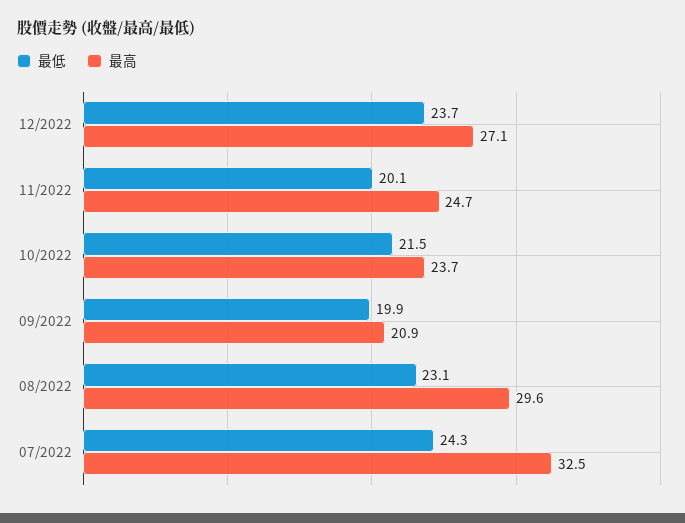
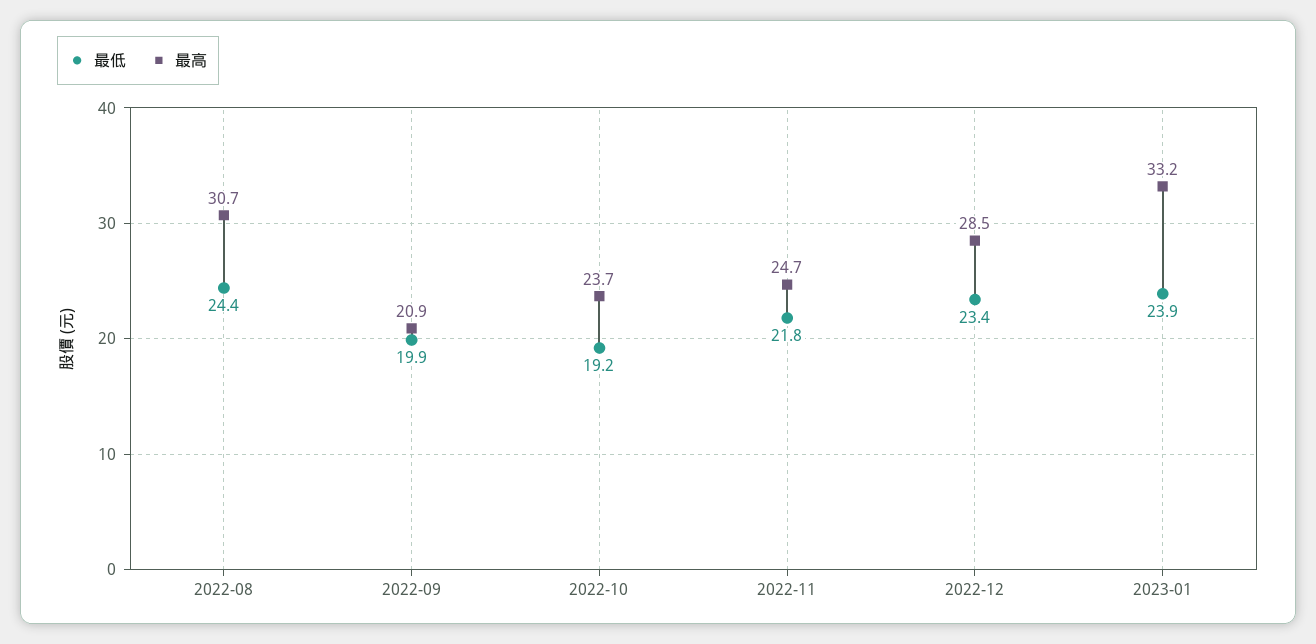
最低, 12/2022: 23.7 -> 23.4
最高, 12/2022: 27.1 -> 28.5
最低, 11/2022: 20.1 -> 21.8
最低, 10/2022: 21.5 -> 19.2
最低, 08/2022: 23.1 -> 24.4
最高, 08/2022: 29.6 -> 30.7
最低, 07/2022: 24.3 -> none
最高, 07/2022: 32.5 -> none
最低, 2023-01: none -> 23.9
最高, 2023-01: none -> 33.2

